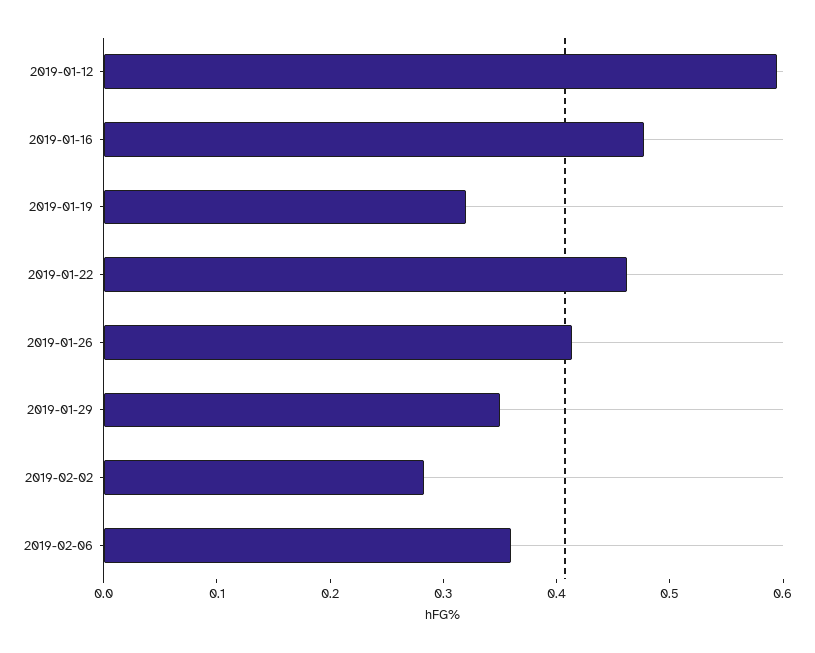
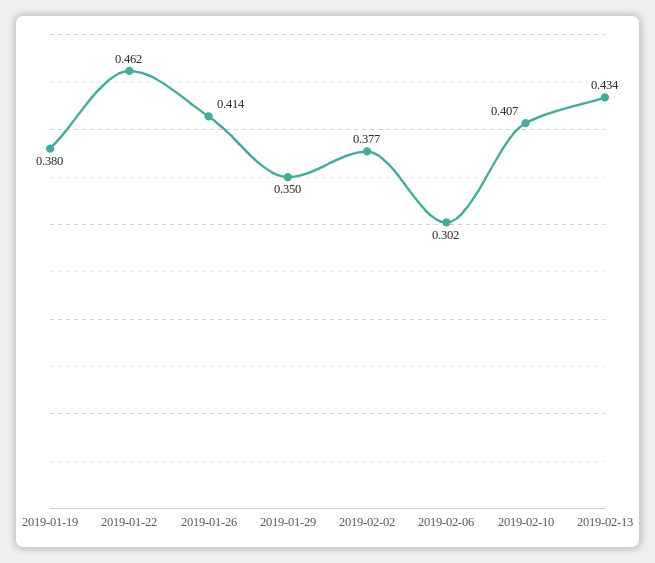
2019-01-12: 0.6 -> none
2019-01-16: 0.48 -> none
2019-01-19: 0.32 -> 0.38
2019-02-02: 0.28 -> 0.377
2019-02-06: 0.36 -> 0.302
2019-02-10: none -> 0.407
2019-02-13: none -> 0.434

